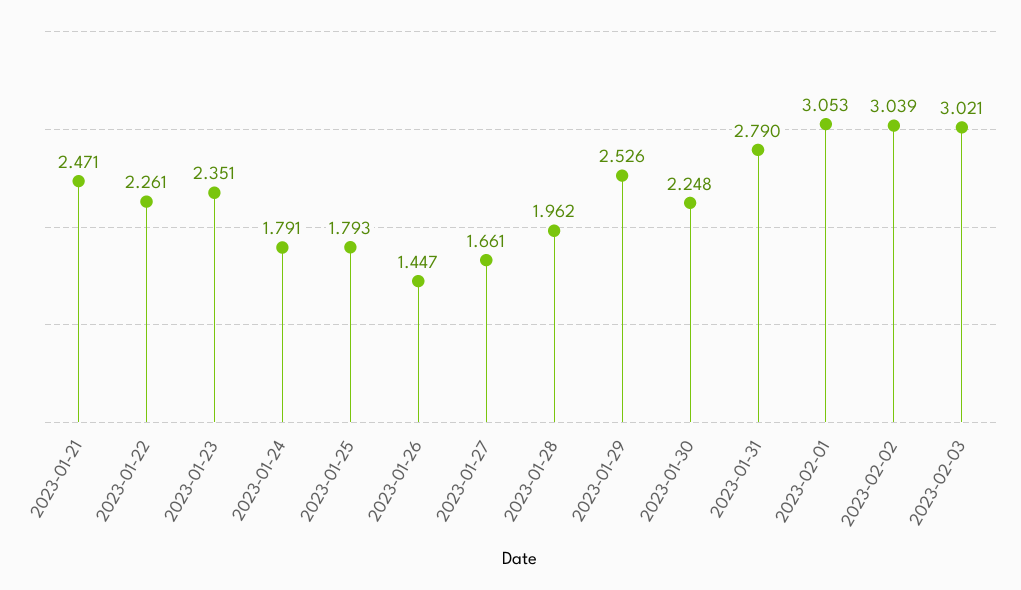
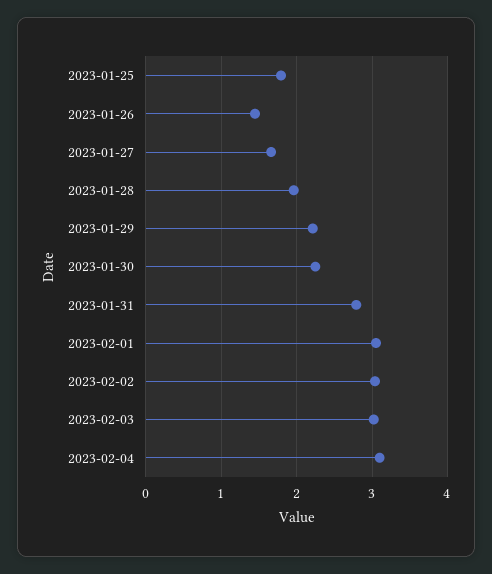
2023-01-21: 2.471 -> none
2023-01-22: 2.261 -> none
2023-01-23: 2.351 -> none
2023-01-24: 1.791 -> none
2023-01-29: 2.526 -> 2.2
2023-02-04: none -> 3.1

